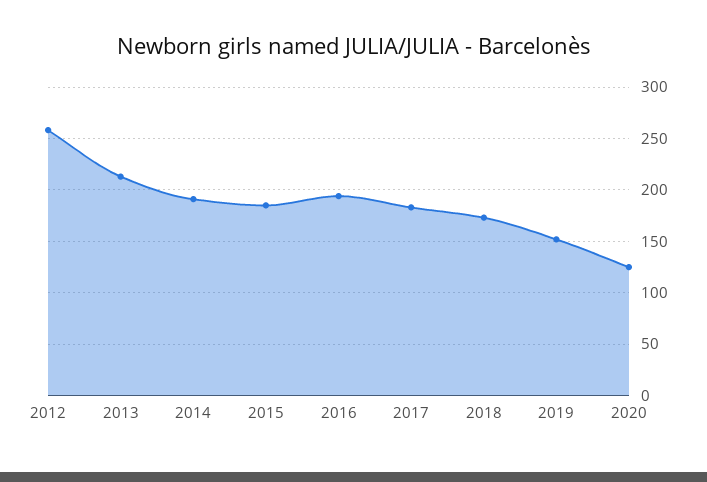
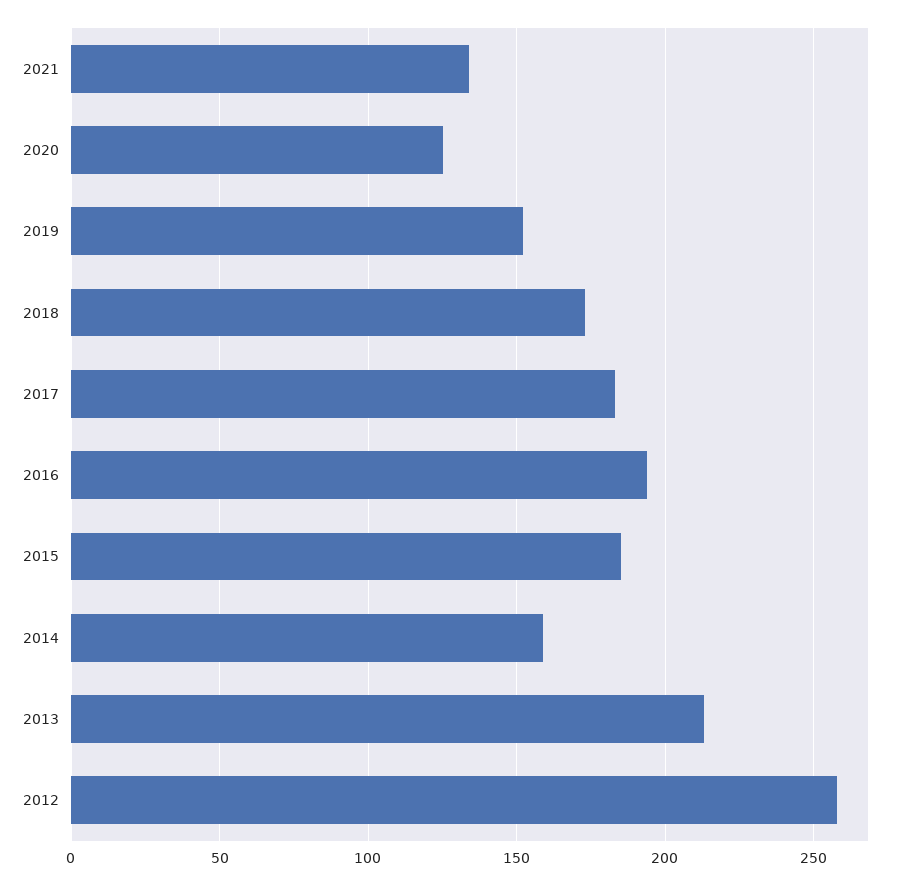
2014: 190 -> 160
2021: none -> 135

